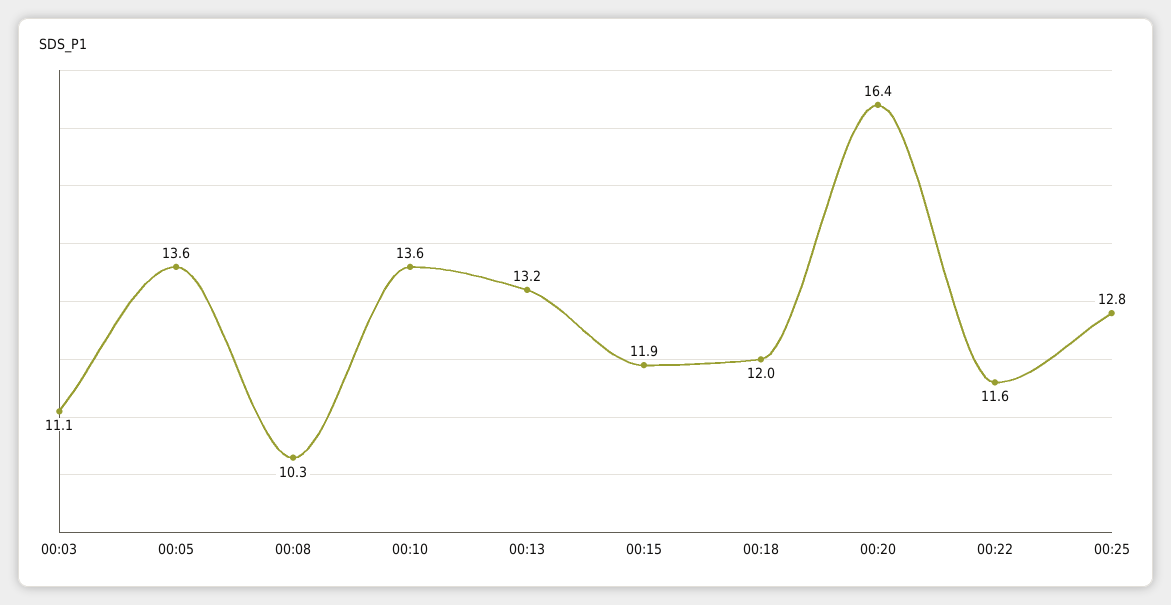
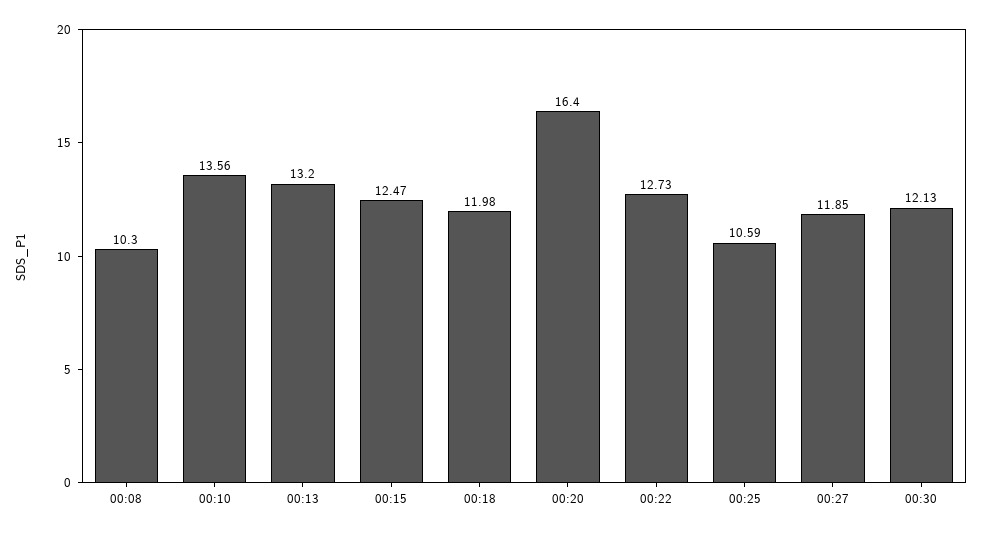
00:03: 11.1 -> none
00:05: 13.6 -> none
00:15: 11.9 -> 12.47
00:22: 11.6 -> 12.73
00:25: 12.8 -> 10.59
00:27: none -> 11.85
00:30: none -> 12.13

